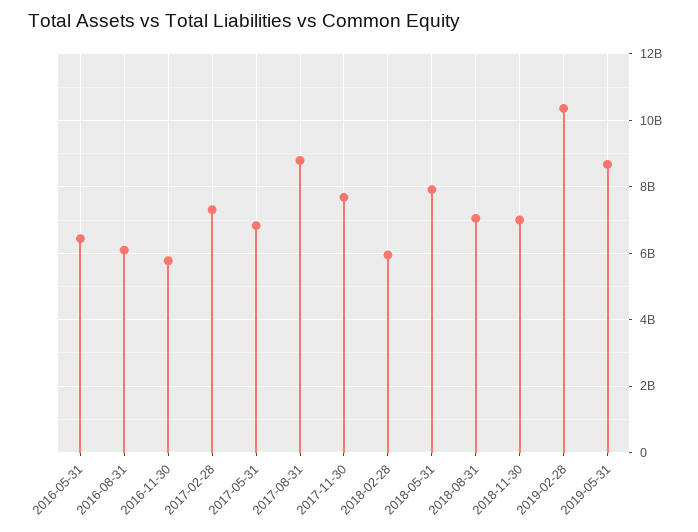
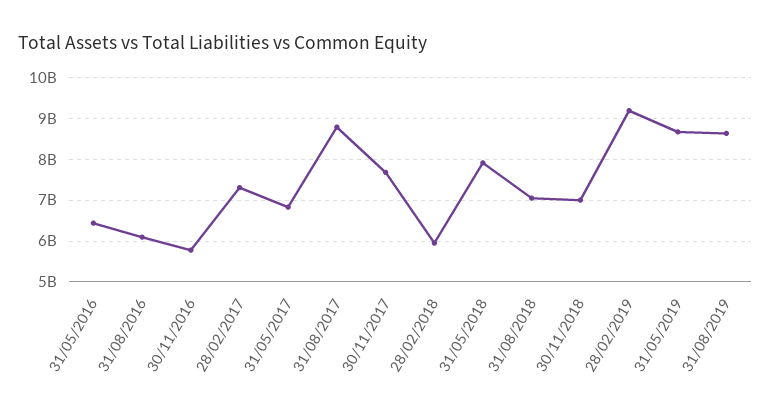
2019-02-28: 10400000000 -> 9200000000
31/08/2019: none -> 8600000000

